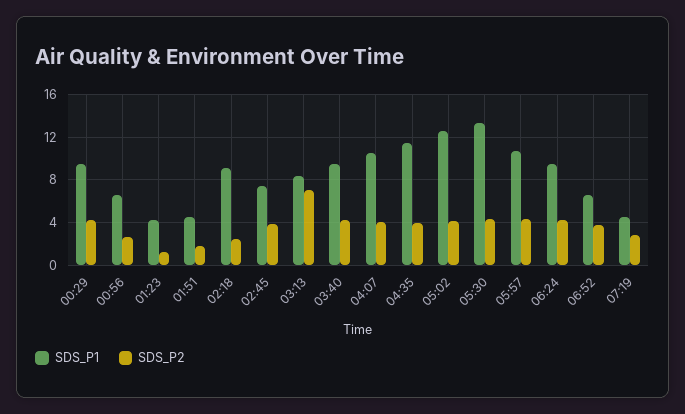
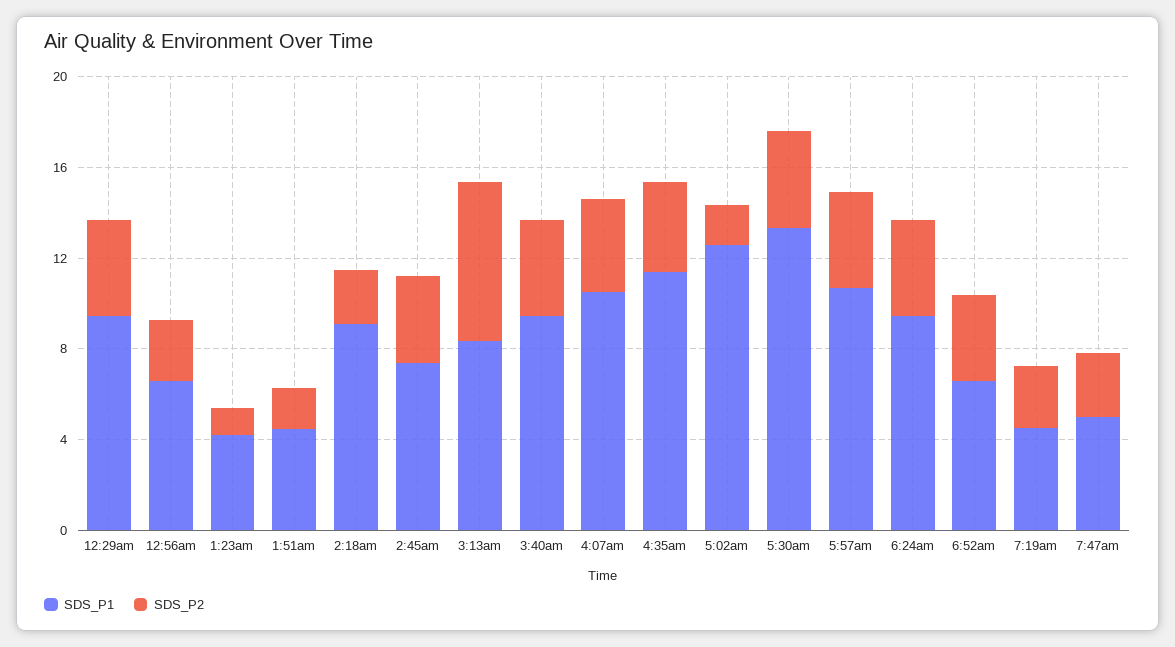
SDS_P2, 05:02: 4 -> 2
SDS_P1, 7:47am: none -> 5
SDS_P2, 7:47am: none -> 3

